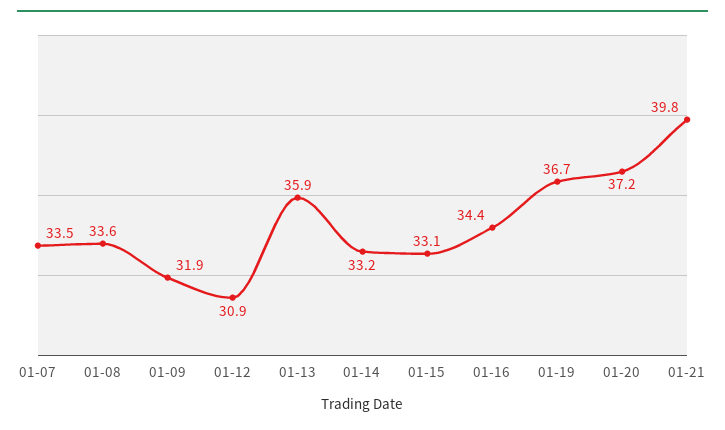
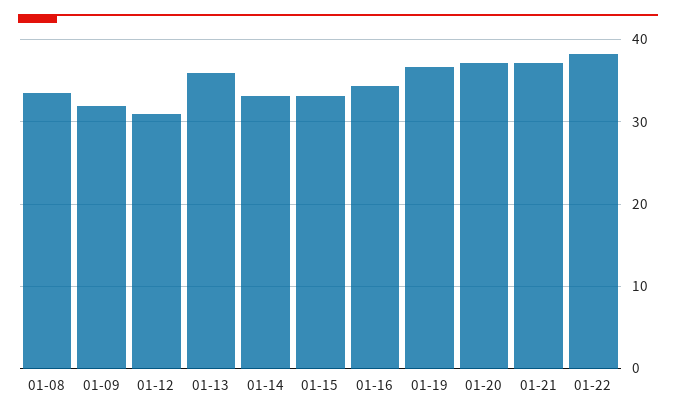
01-07: 33.5 -> none
01-21: 39.8 -> 37
01-22: none -> 38

